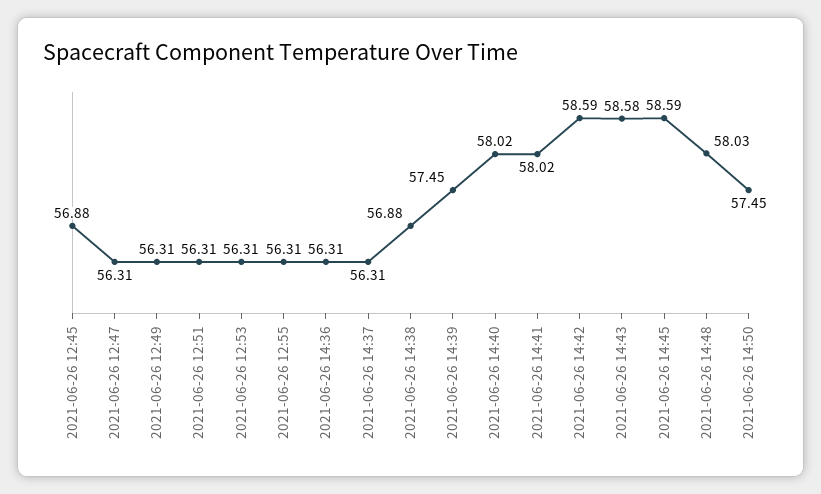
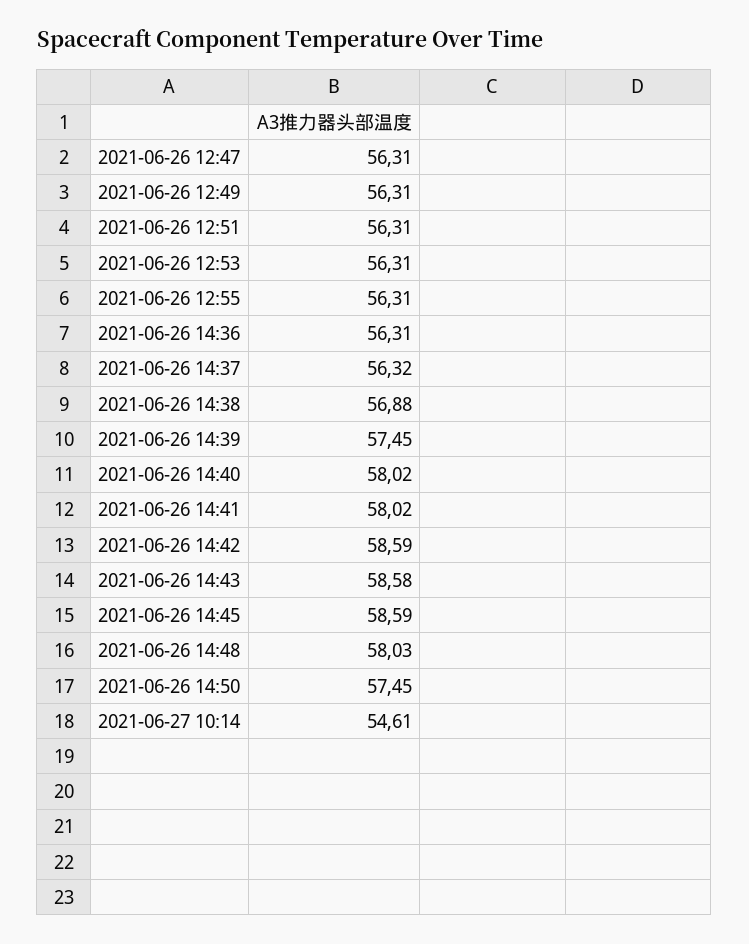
2021-06-26 12:45: 56.88 -> none
2021-06-26 14:37: 56.31 -> 56.32
2021-06-27 10:14: none -> 54.61

